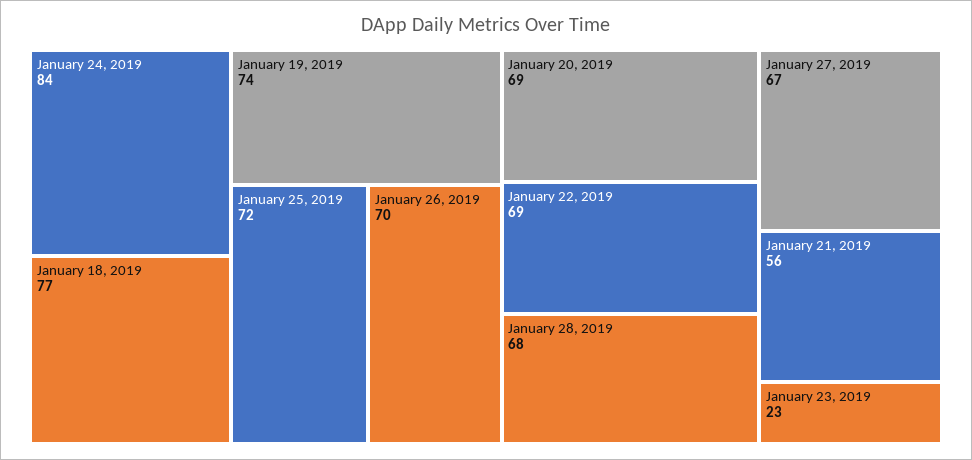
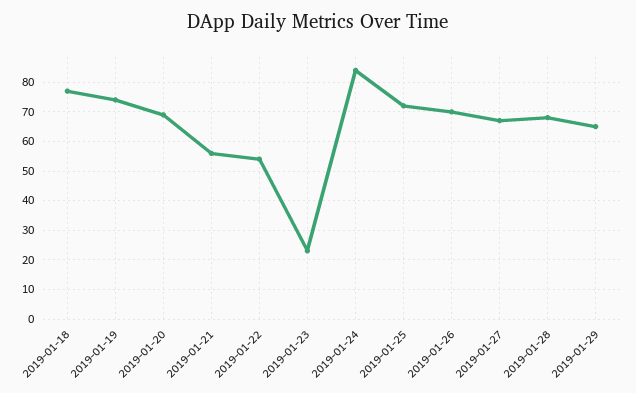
January 22, 2019: 69 -> 55
2019-01-29: none -> 65

